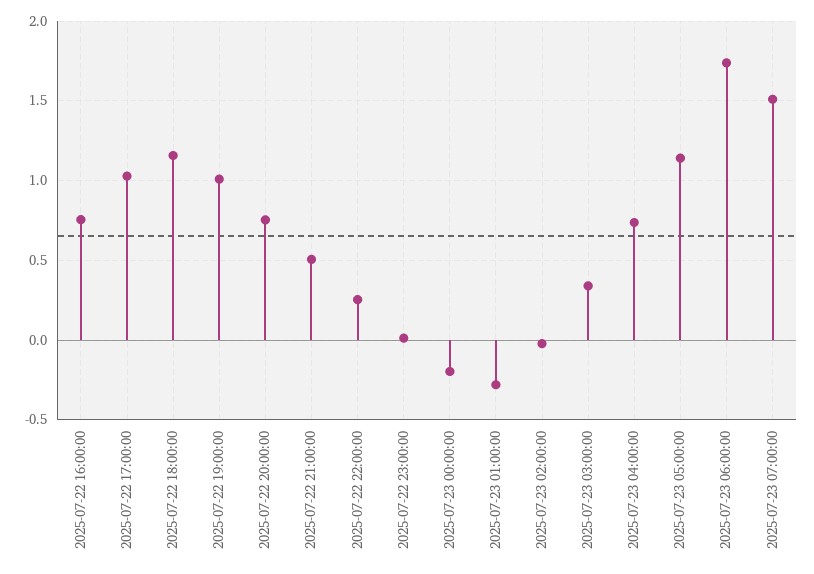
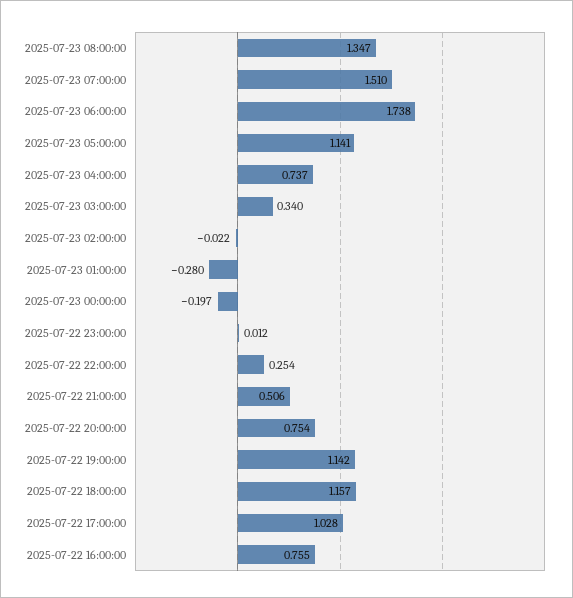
2025-07-22 19:00:00: 1 -> 1.142
2025-07-23 08:00:00: none -> 1.347

